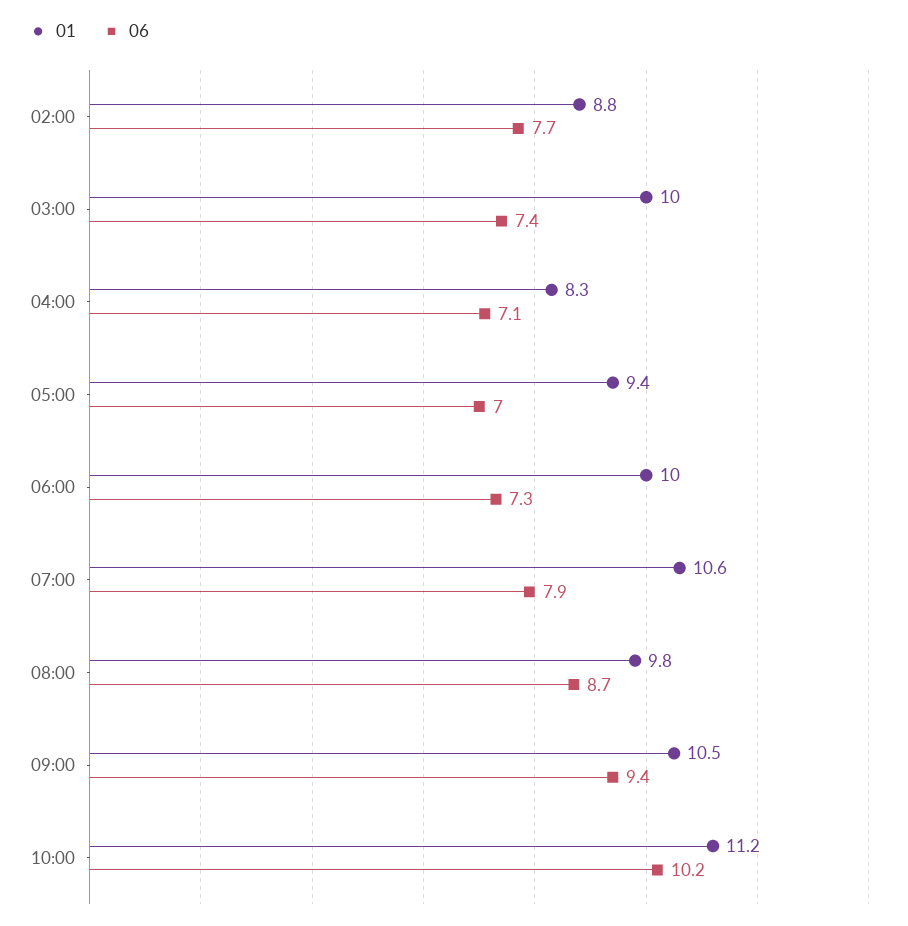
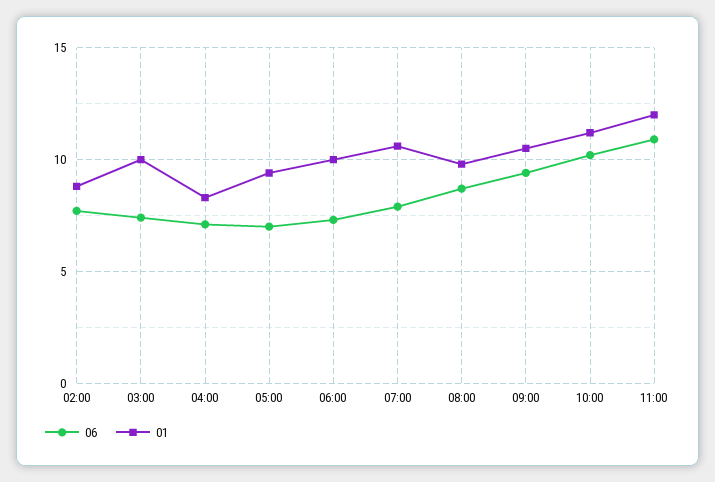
06, 11:00: none -> 11
01, 11:00: none -> 12

